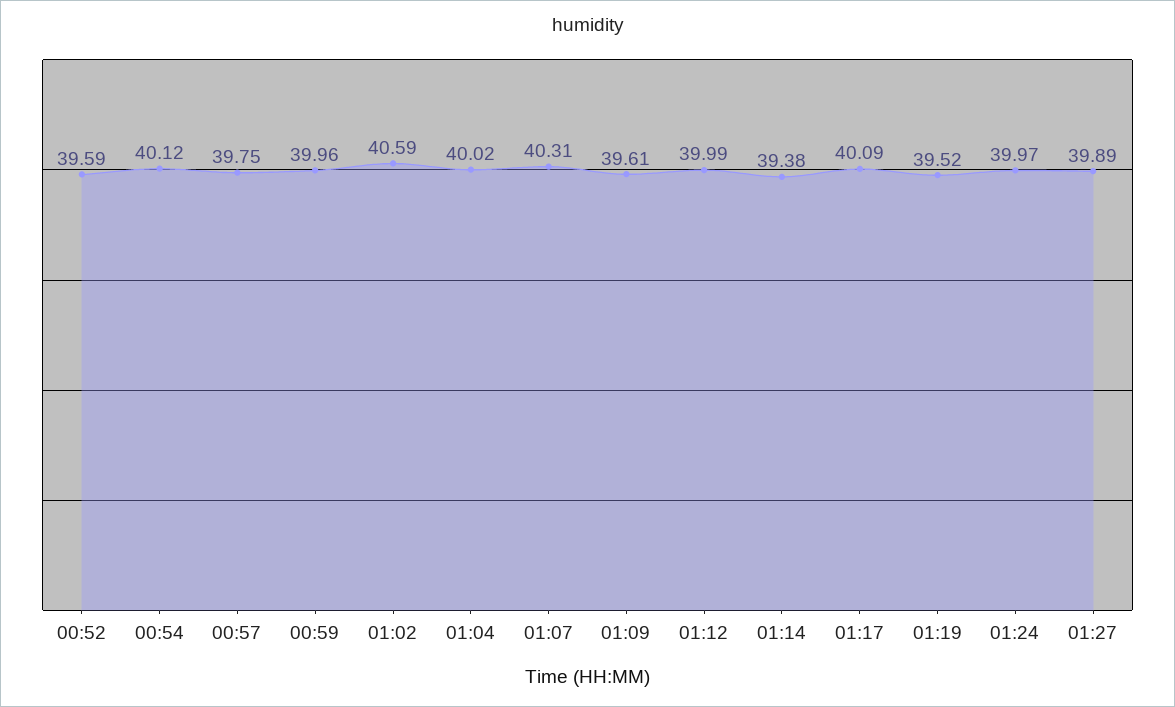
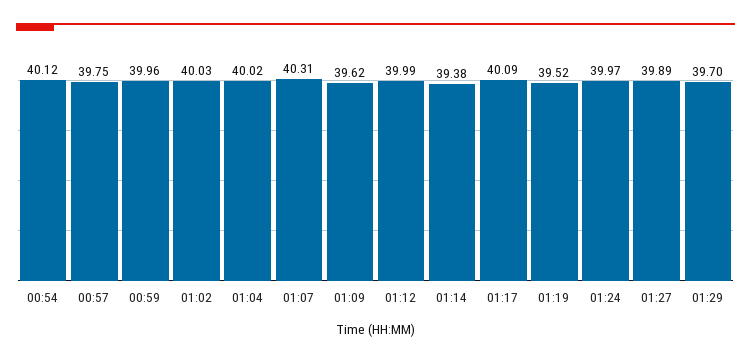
00:52: 39.59 -> none
01:02: 40.59 -> 40.03
01:09: 39.61 -> 39.62
01:29: none -> 39.7

